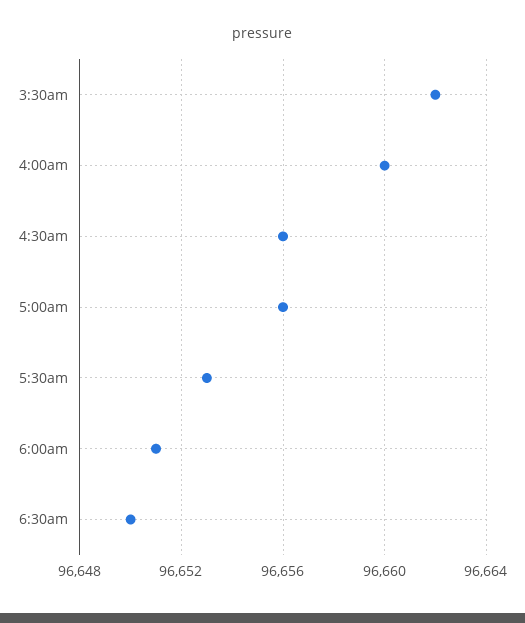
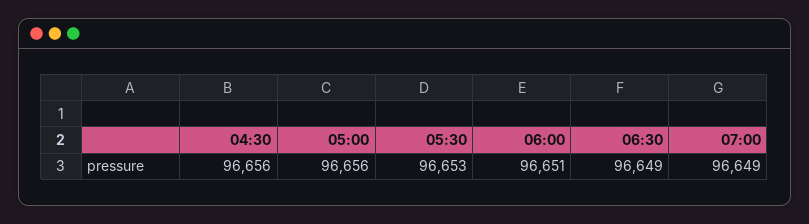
3:30am: 96662 -> none
4:00am: 96660 -> none
6:30am: 96650 -> 96649
07:00: none -> 96649

